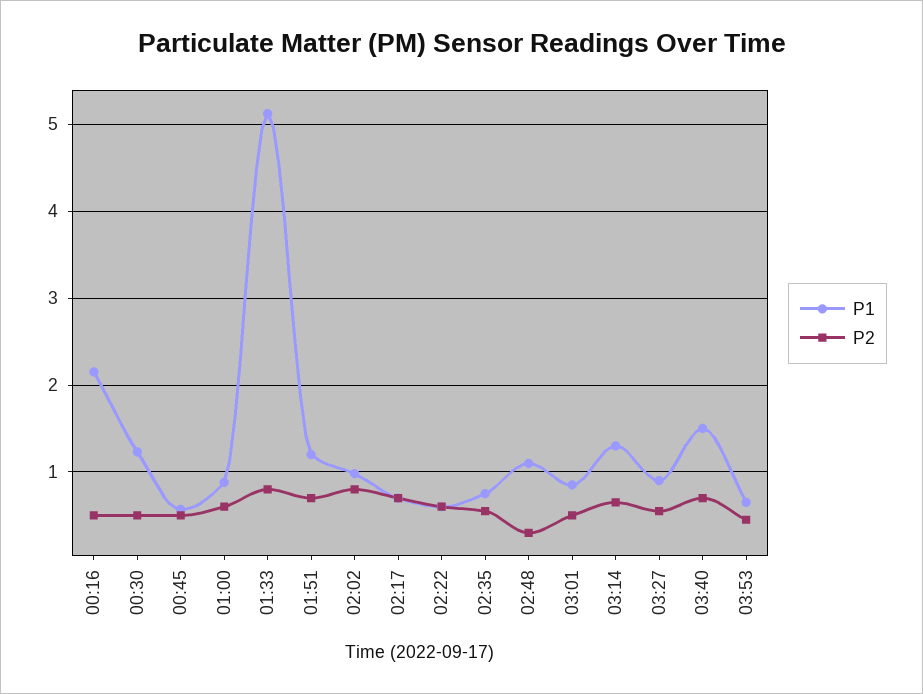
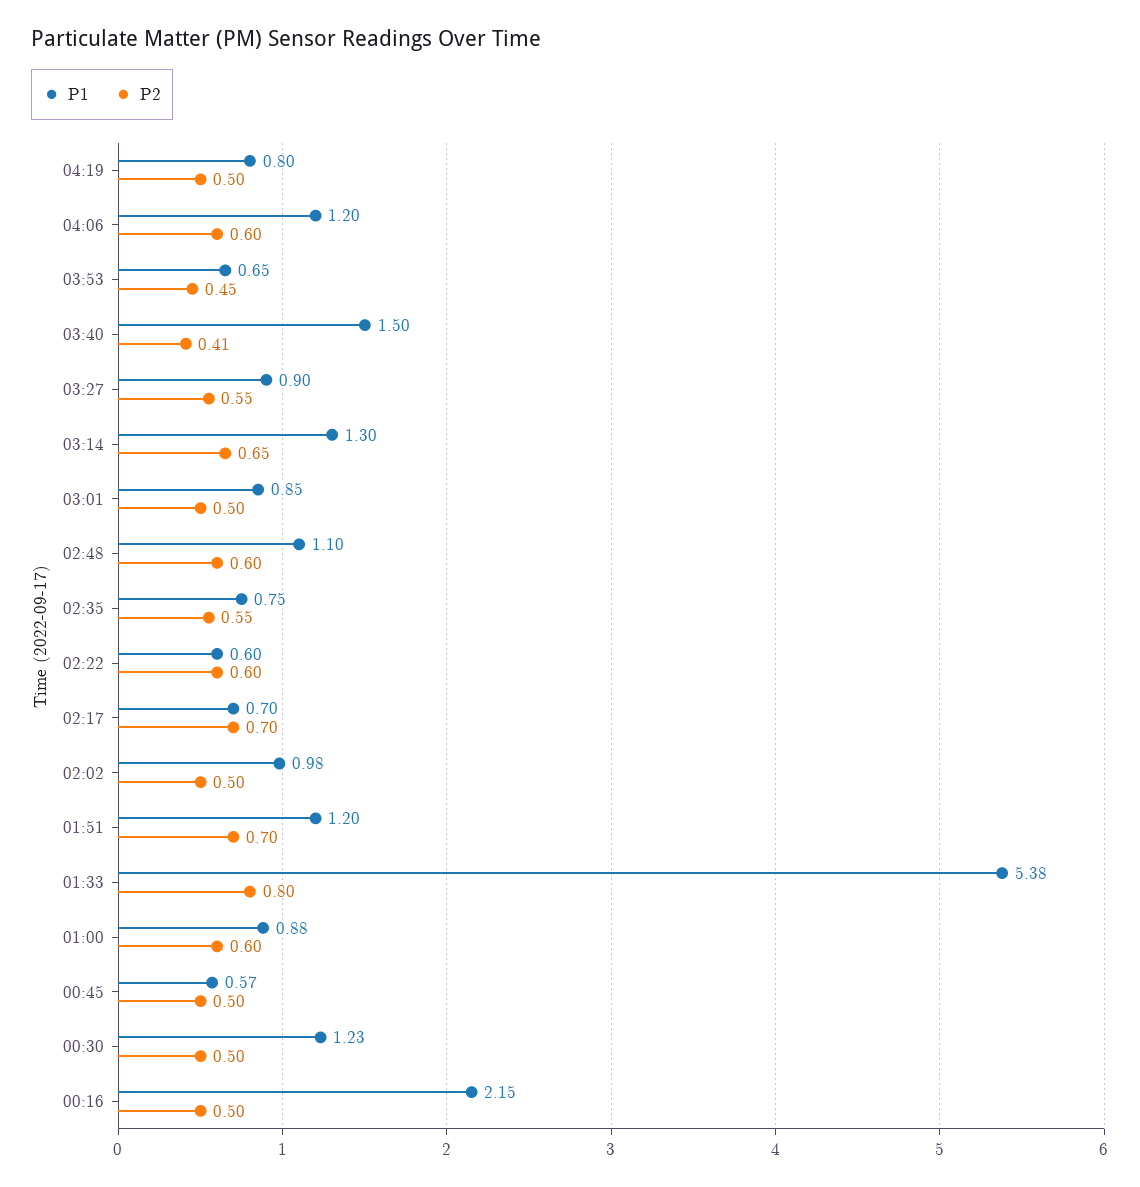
P1, 01:33: 5.1 -> 5.38
P2, 02:02: 0.8 -> 0.5
P2, 02:48: 0.3 -> 0.6
P2, 03:40: 0.7 -> 0.41
P1, 04:19: none -> 0.8
P2, 04:19: none -> 0.5
P1, 04:06: none -> 1.2
P2, 04:06: none -> 0.6

